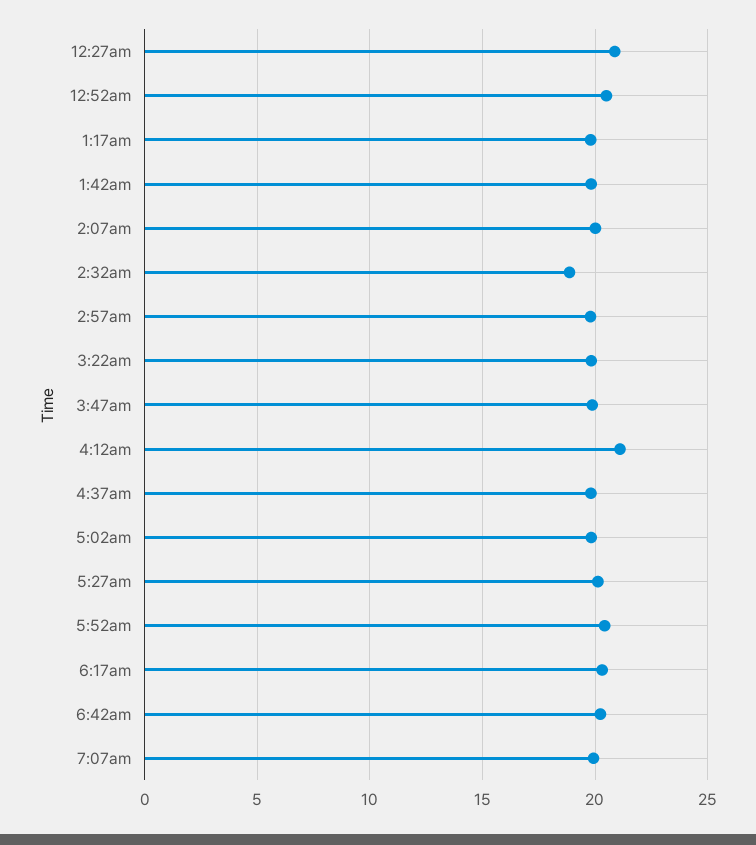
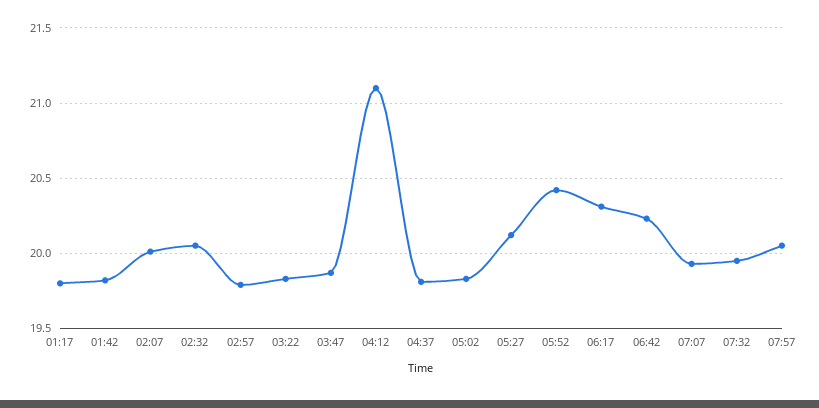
12:27am: 21 -> none
12:52am: 20.5 -> none
2:32am: 19 -> 20.05
07:32: none -> 19.95
07:57: none -> 20.05

